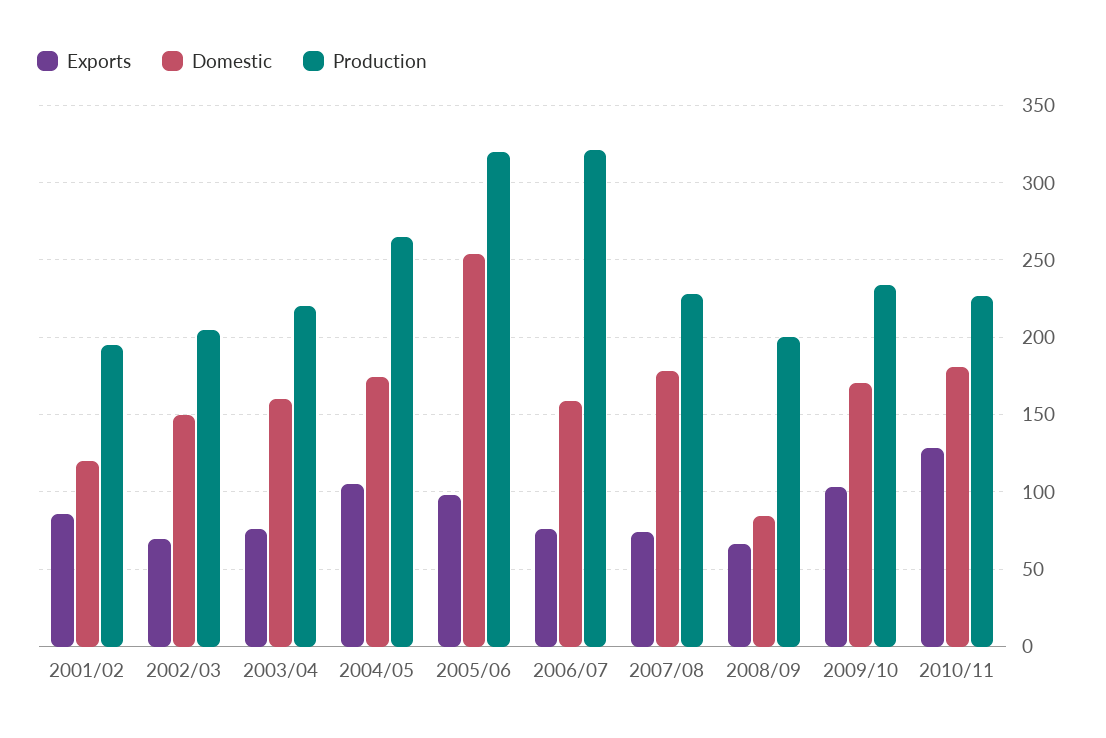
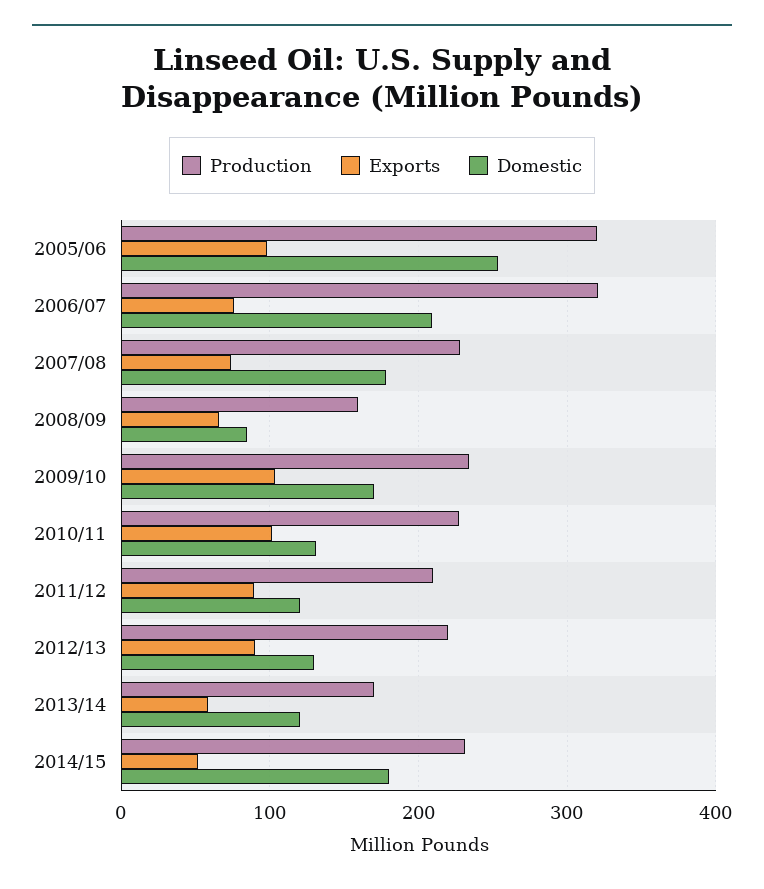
Exports, 2001/02: 85 -> none
Domestic, 2001/02: 120 -> none
Production, 2001/02: 195 -> none
Exports, 2002/03: 70 -> none
Domestic, 2002/03: 150 -> none
Production, 2002/03: 205 -> none
Exports, 2003/04: 75 -> none
Domestic, 2003/04: 160 -> none
Production, 2003/04: 220 -> none
Exports, 2004/05: 105 -> none
Domestic, 2004/05: 175 -> none
Production, 2004/05: 265 -> none
Domestic, 2006/07: 160 -> 210
Production, 2008/09: 200 -> 160
Exports, 2010/11: 130 -> 100
Domestic, 2010/11: 180 -> 130
Production, 2011/12: none -> 210
Exports, 2011/12: none -> 90
Domestic, 2011/12: none -> 120
Production, 2012/13: none -> 220
Exports, 2012/13: none -> 90
Domestic, 2012/13: none -> 130
Production, 2013/14: none -> 170
Exports, 2013/14: none -> 60
Domestic, 2013/14: none -> 120
Production, 2014/15: none -> 230
Exports, 2014/15: none -> 50
Domestic, 2014/15: none -> 180

